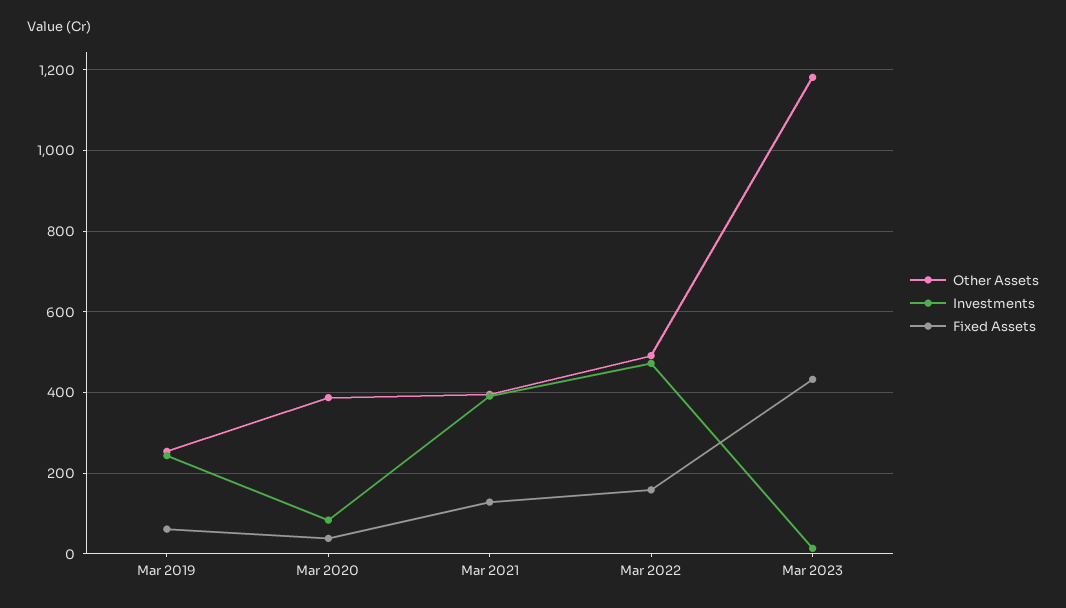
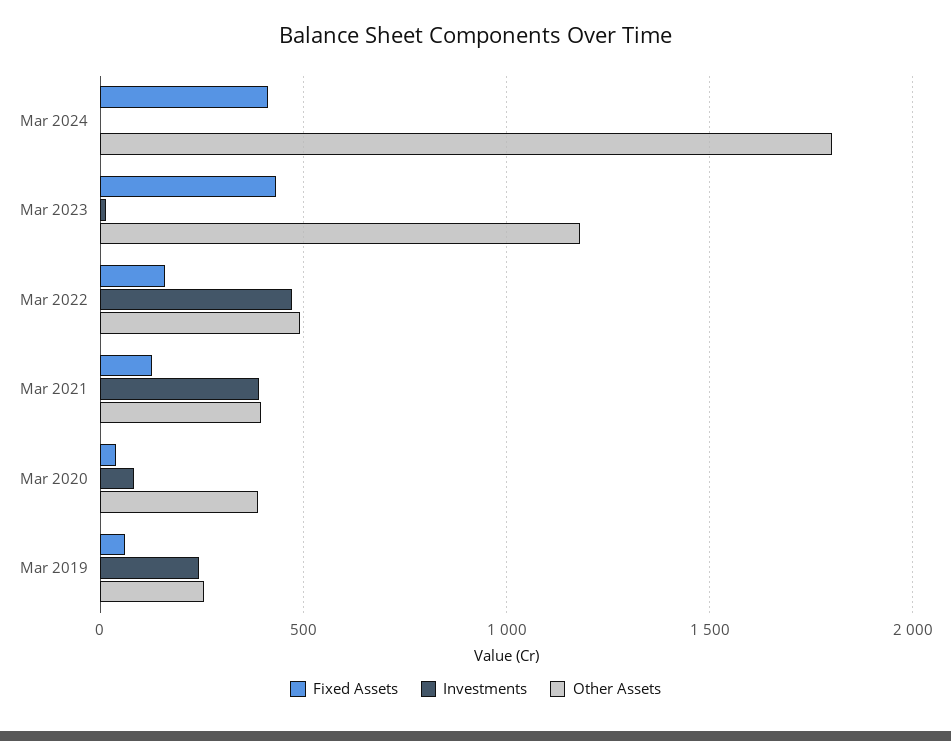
Fixed Assets, Mar 2024: none -> 400
Investments, Mar 2024: none -> 0
Other Assets, Mar 2024: none -> 1800

